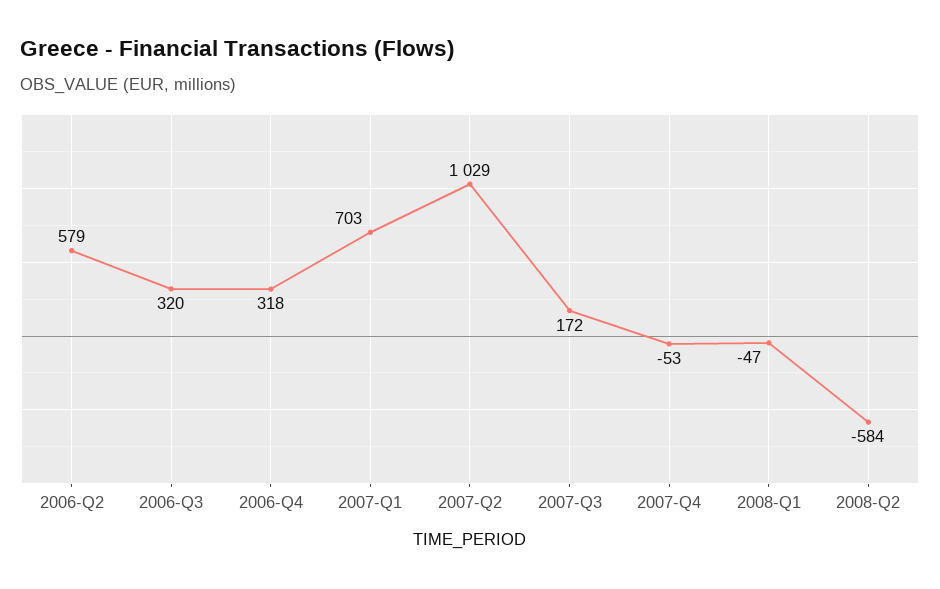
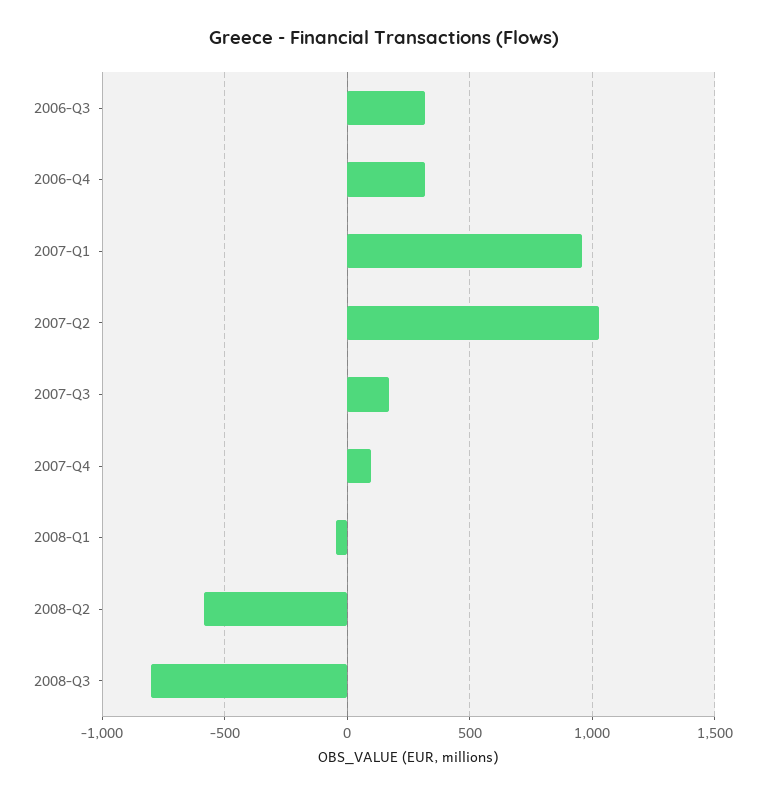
2006-Q2: 579 -> none
2007-Q1: 703 -> 950
2007-Q4: -53 -> 100
2008-Q3: none -> -800

